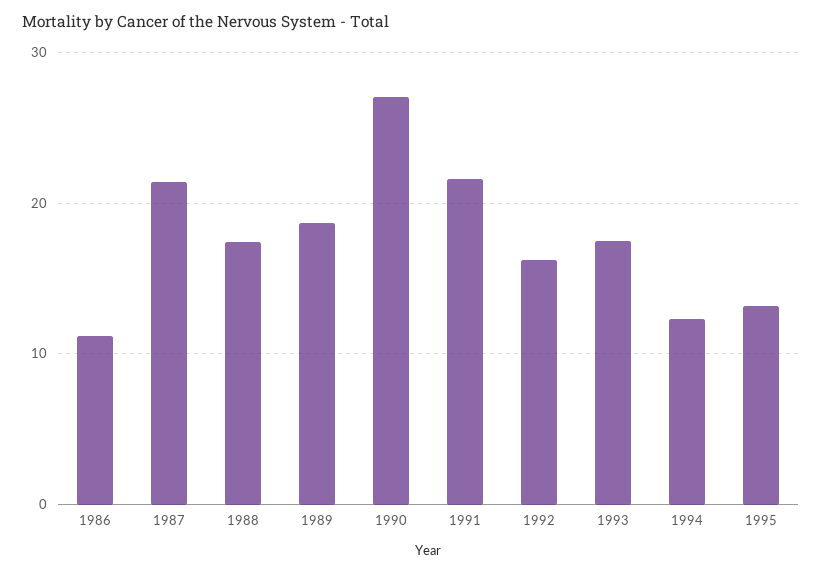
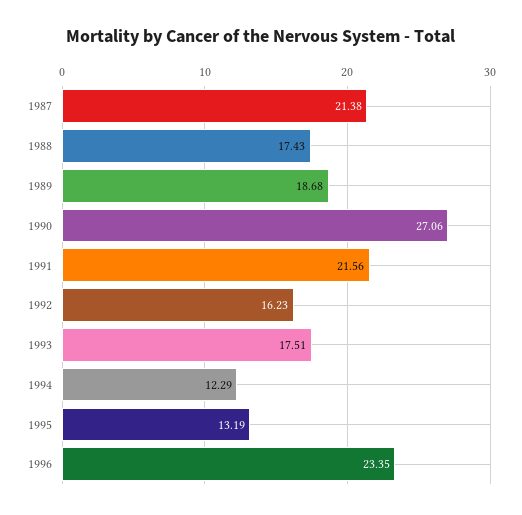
1986: 11 -> none
1996: none -> 23.35

